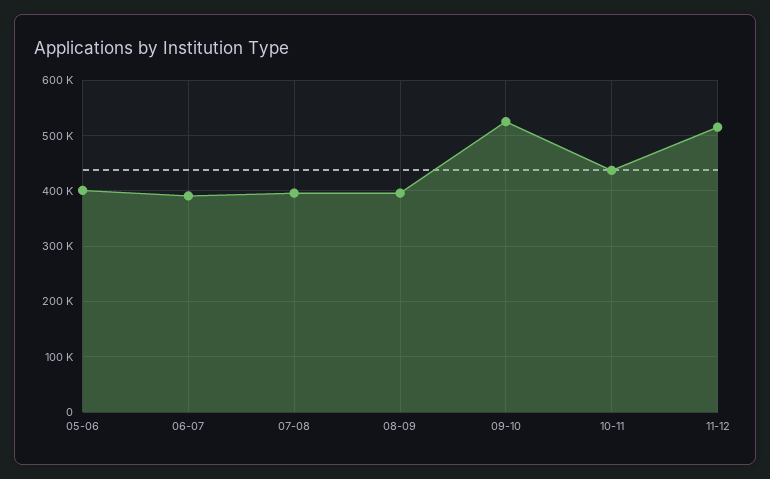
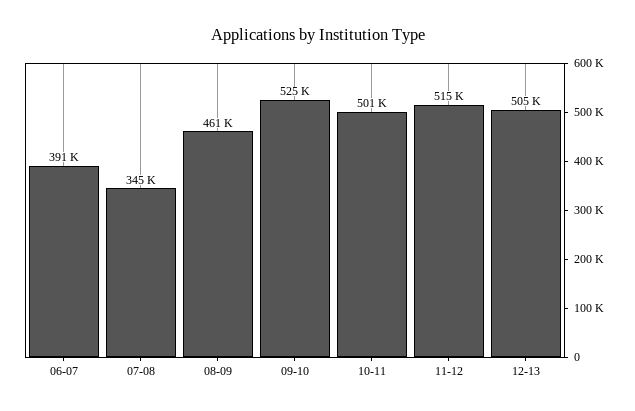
05-06: 400000 -> none
07-08: 400000 -> 345000
08-09: 400000 -> 461000
10-11: 440000 -> 501000
12-13: none -> 505000

